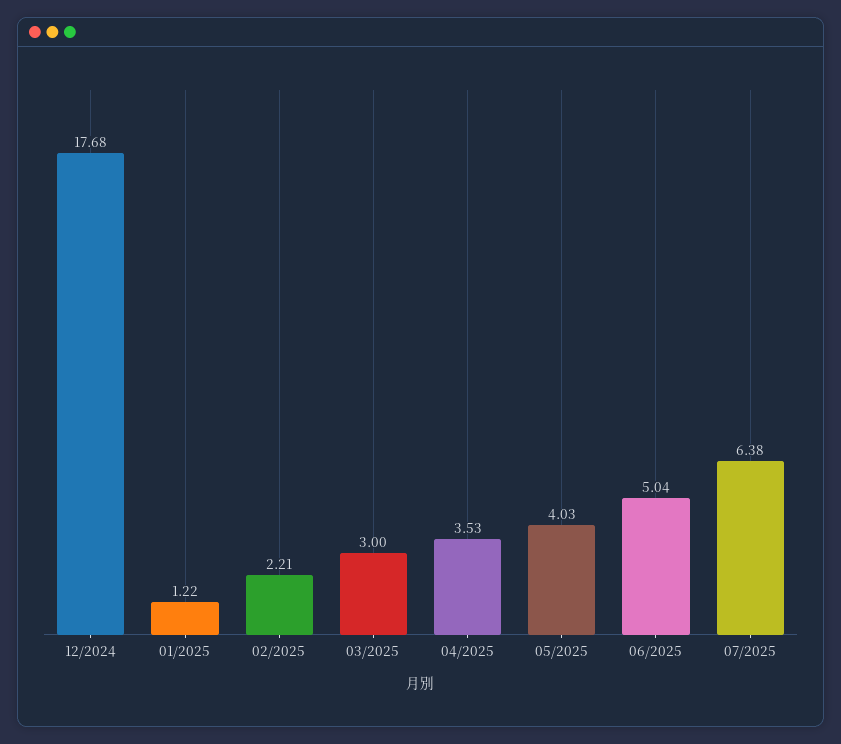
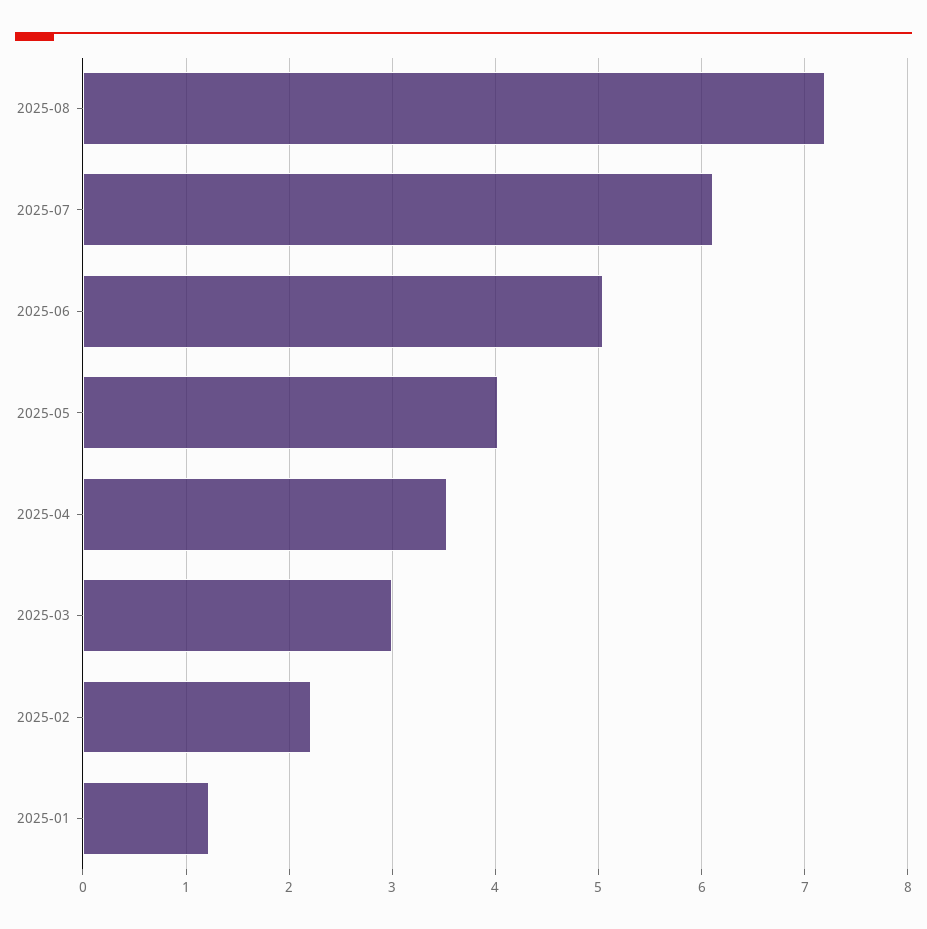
12/2024: 17.68 -> none
07/2025: 6.38 -> 6.1
2025-08: none -> 7.2

